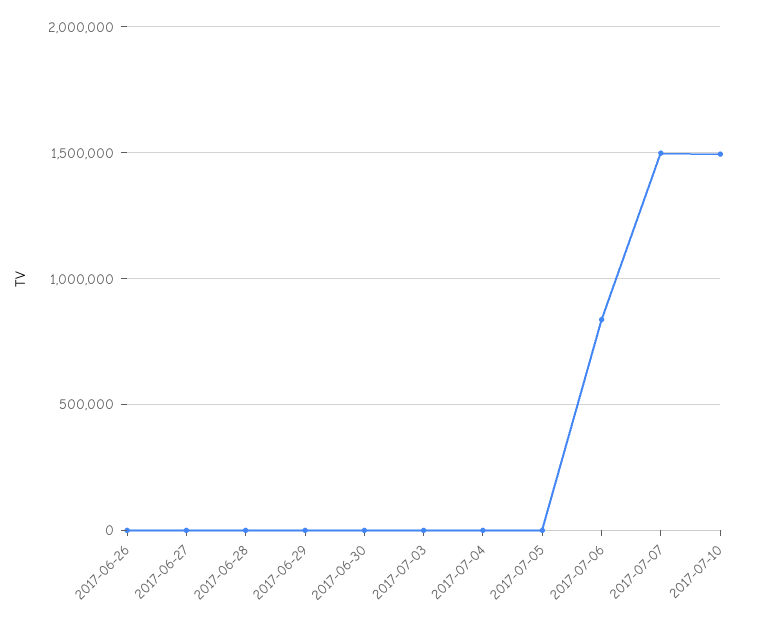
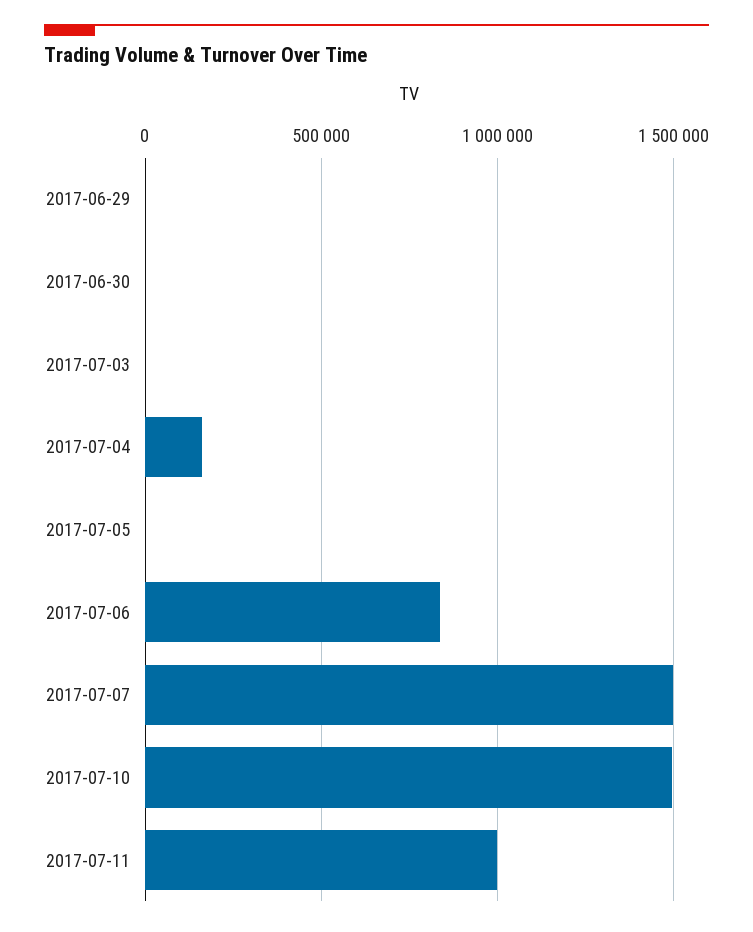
2017-06-26: 0 -> none
2017-06-27: 0 -> none
2017-06-28: 0 -> none
2017-07-04: 0 -> 150000
2017-07-11: none -> 1000000

